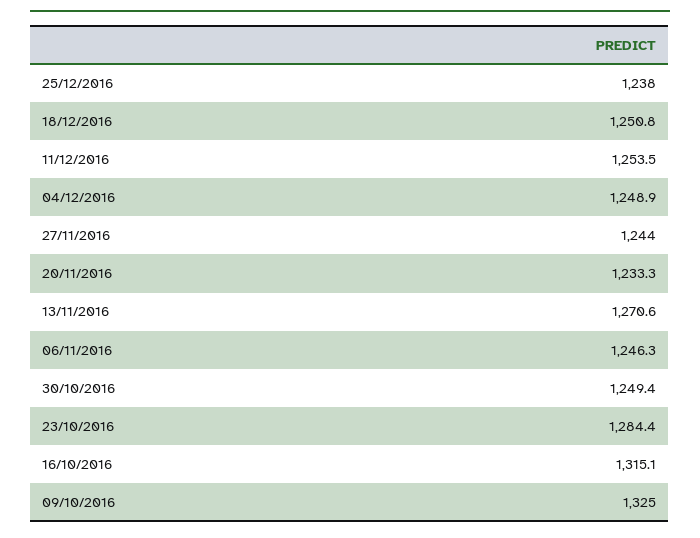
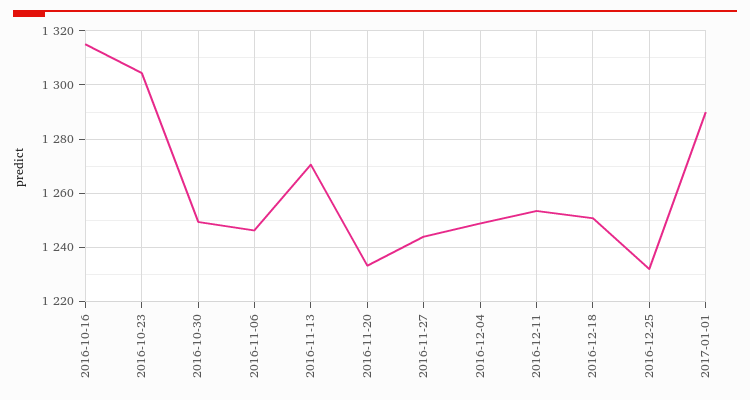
25/12/2016: 1238 -> 1232.5
23/10/2016: 1284.4 -> 1305
09/10/2016: 1325 -> none
2017-01-01: none -> 1290

